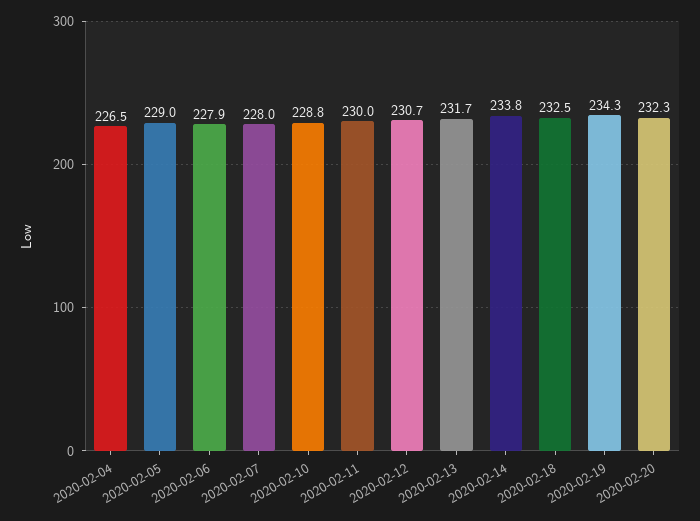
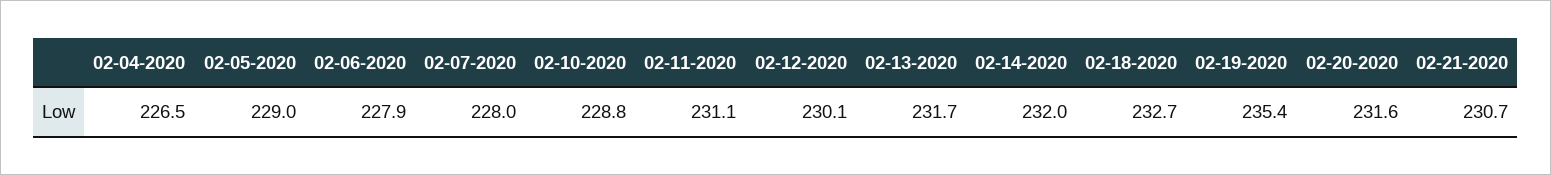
2020-02-11: 230 -> 231.1
2020-02-12: 230.7 -> 230.1
2020-02-14: 233.8 -> 232
2020-02-18: 232.5 -> 232.7
2020-02-19: 234.3 -> 235.4
2020-02-20: 232.3 -> 231.6
02-21-2020: none -> 230.7

